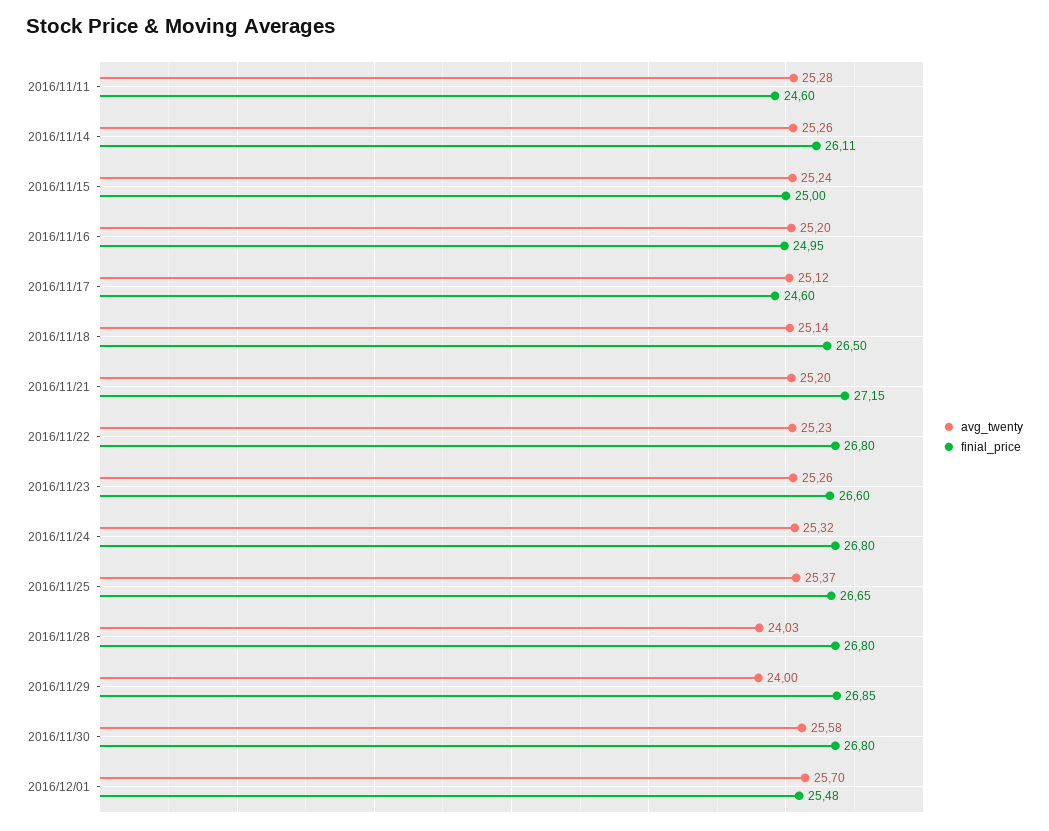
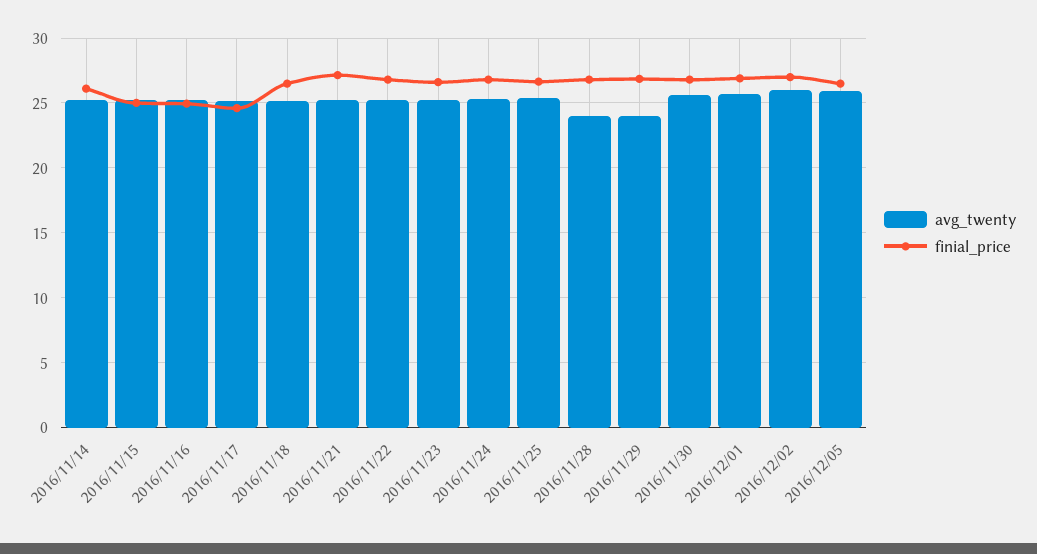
avg_twenty, 2016/11/11: 25.28 -> none
finial_price, 2016/11/11: 24.6 -> none
finial_price, 2016/12/01: 25.48 -> 27
avg_twenty, 2016/12/02: none -> 26
finial_price, 2016/12/02: none -> 27
avg_twenty, 2016/12/05: none -> 26
finial_price, 2016/12/05: none -> 26.5

